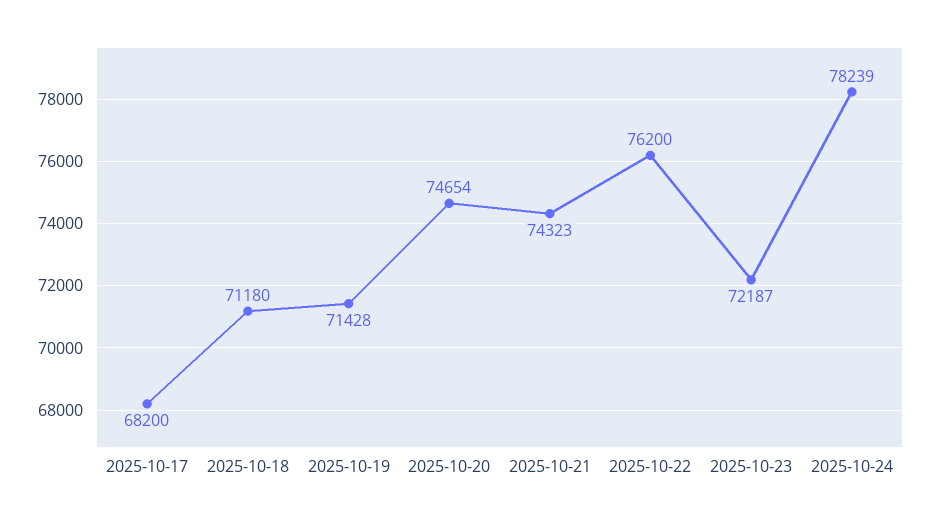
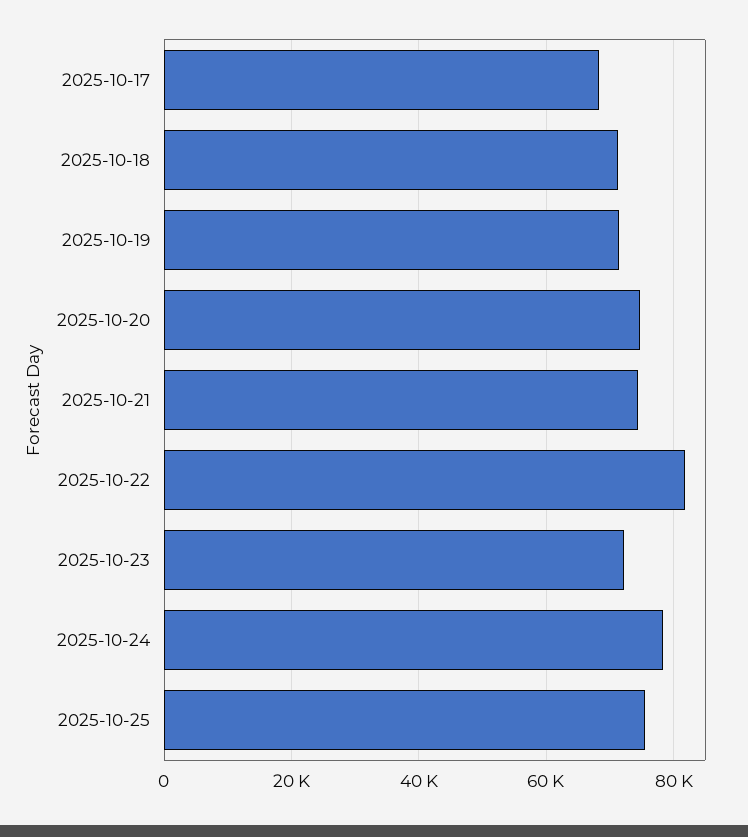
2025-10-22: 76200 -> 82000
2025-10-25: none -> 76000

